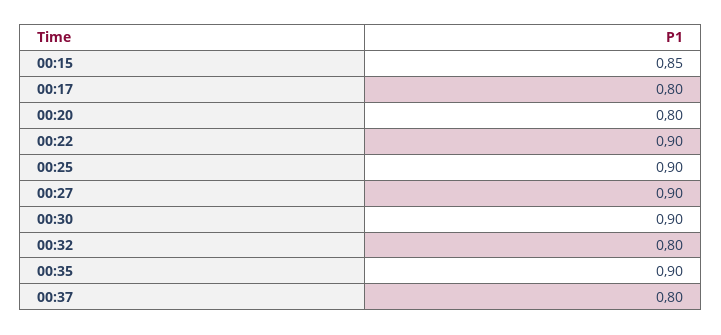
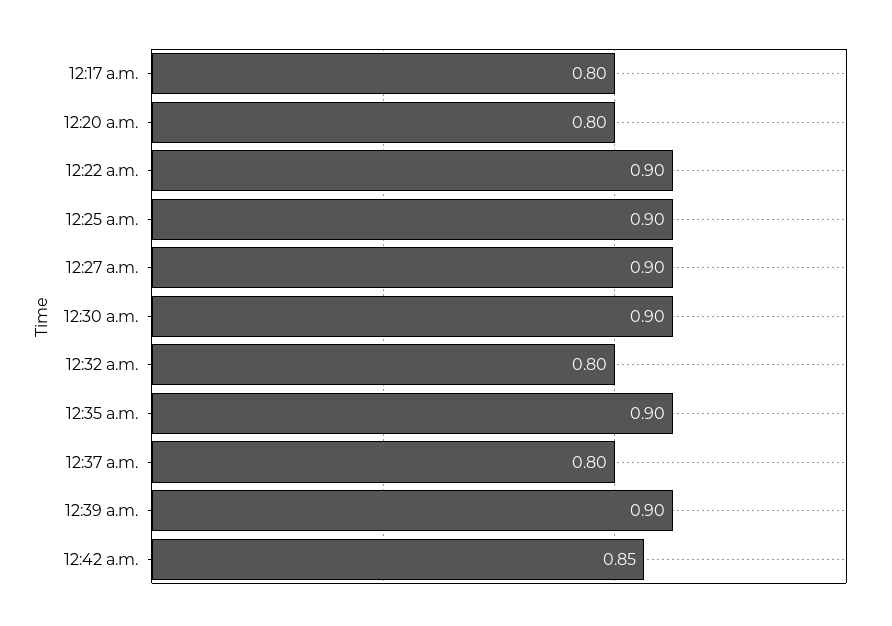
00:15: 0.85 -> none
12:39 a.m.: none -> 0.9
12:42 a.m.: none -> 0.85

